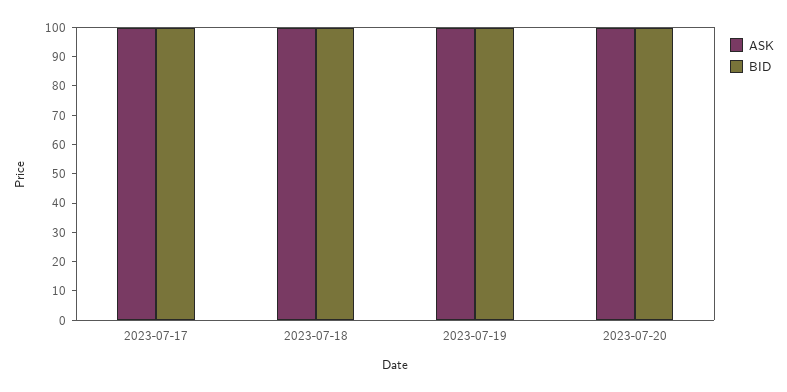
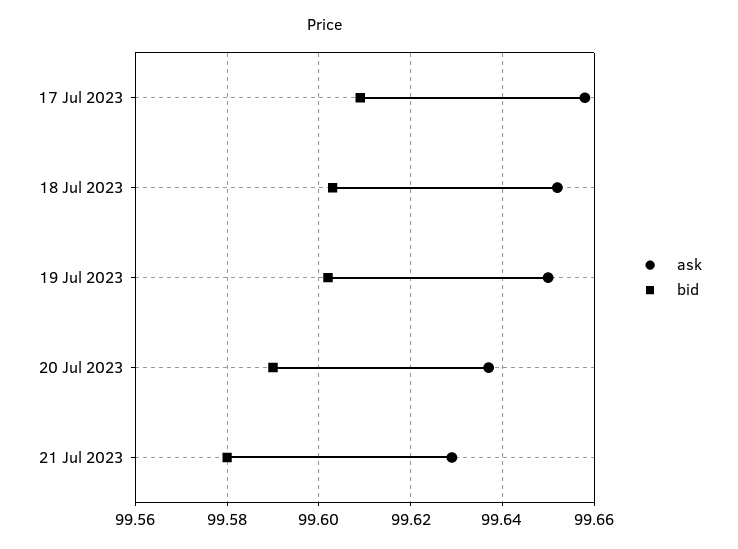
ASK, 21 Jul 2023: none -> 99.63
BID, 21 Jul 2023: none -> 99.58

